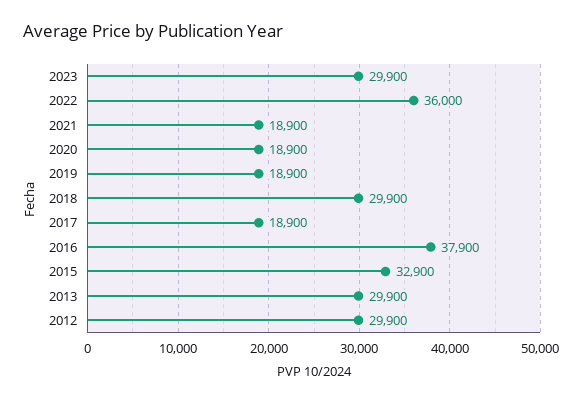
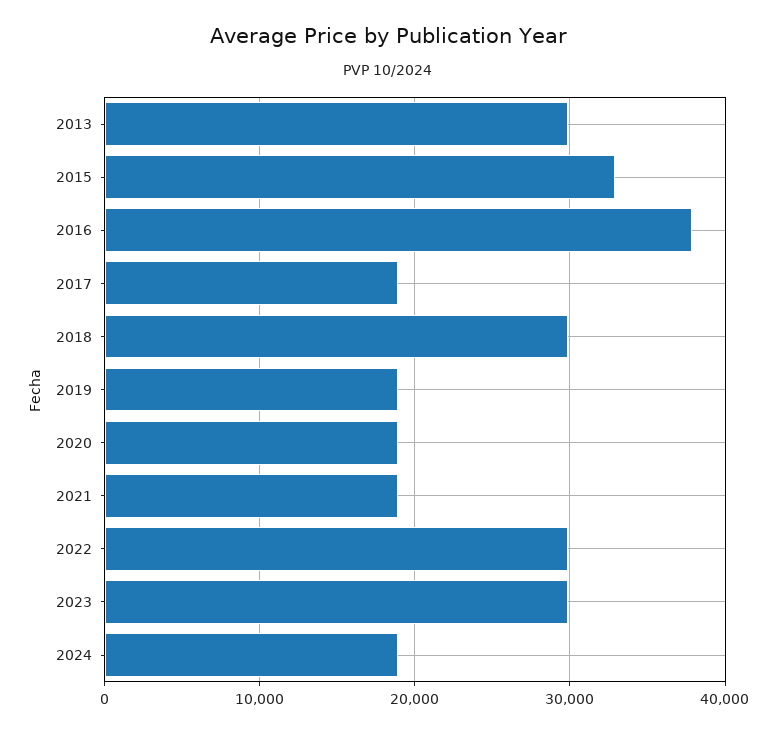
2022: 36000 -> 30000
2012: 29900 -> none
2024: none -> 19000

